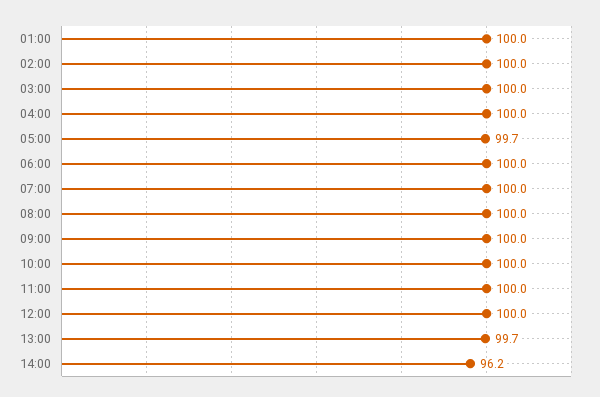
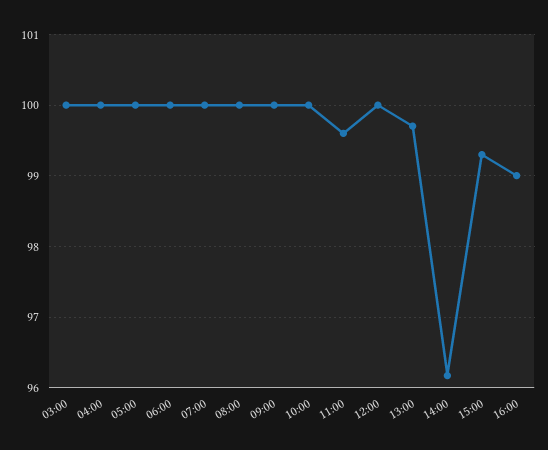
01:00: 100 -> none
02:00: 100 -> none
05:00: 99.7 -> 100
11:00: 100 -> 99.6
15:00: none -> 99.3
16:00: none -> 99

